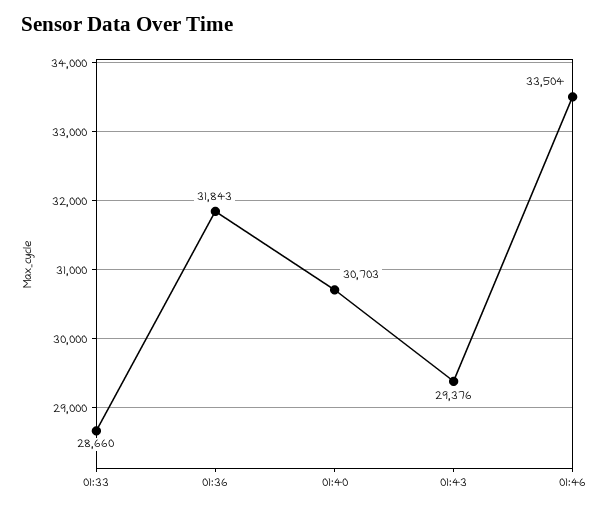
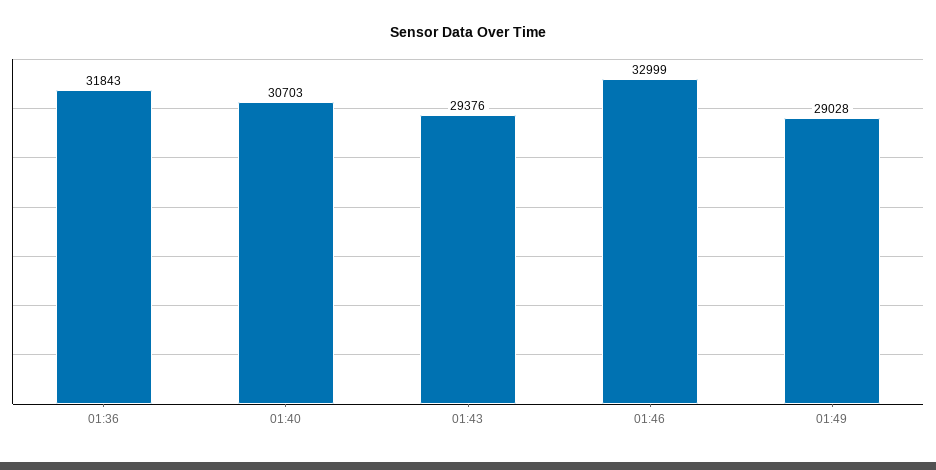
01:33: 28660 -> none
01:46: 33504 -> 32999
01:49: none -> 29028

